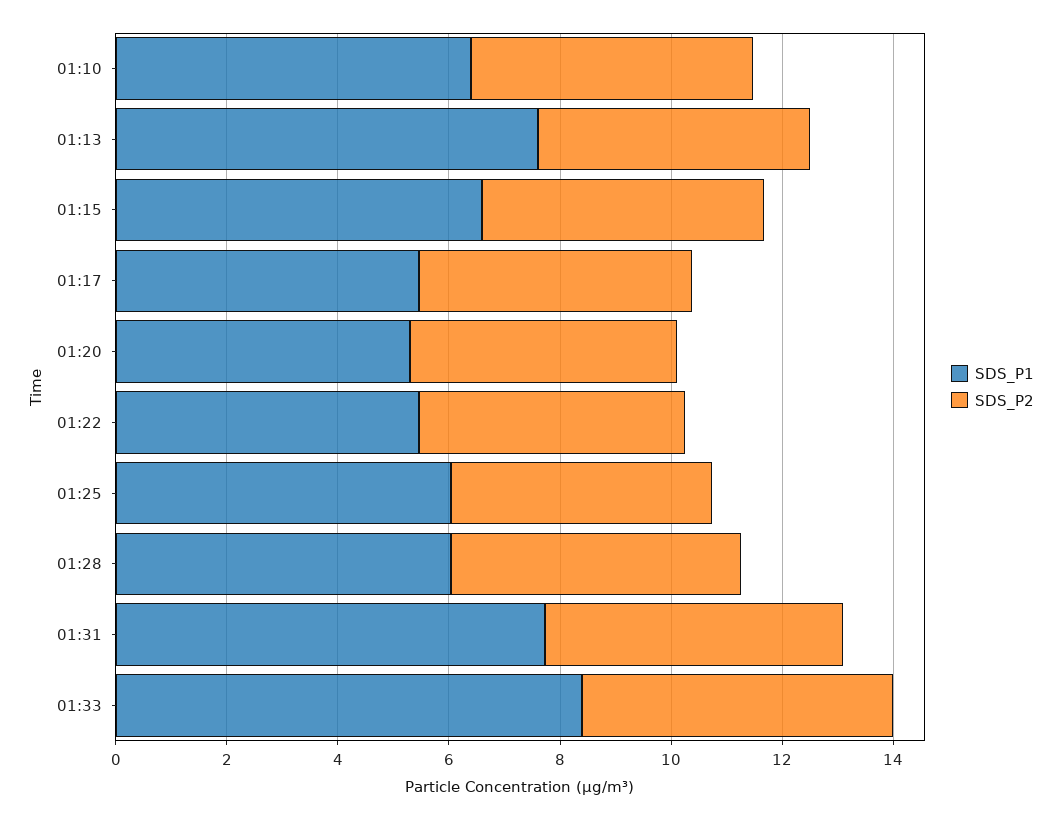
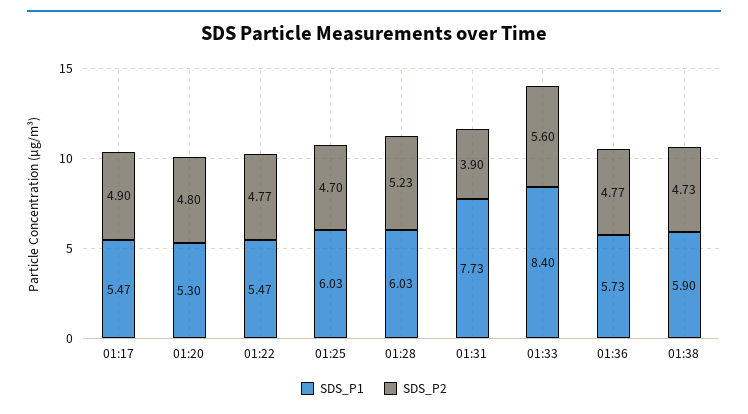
SDS_P1, 01:10: 6.5 -> none
SDS_P2, 01:10: 5 -> none
SDS_P1, 01:13: 7.5 -> none
SDS_P2, 01:13: 5 -> none
SDS_P1, 01:15: 6.5 -> none
SDS_P2, 01:15: 5 -> none
SDS_P2, 01:31: 5.5 -> 3.9
SDS_P1, 01:36: none -> 5.73
SDS_P2, 01:36: none -> 4.77
SDS_P1, 01:38: none -> 5.9
SDS_P2, 01:38: none -> 4.73

